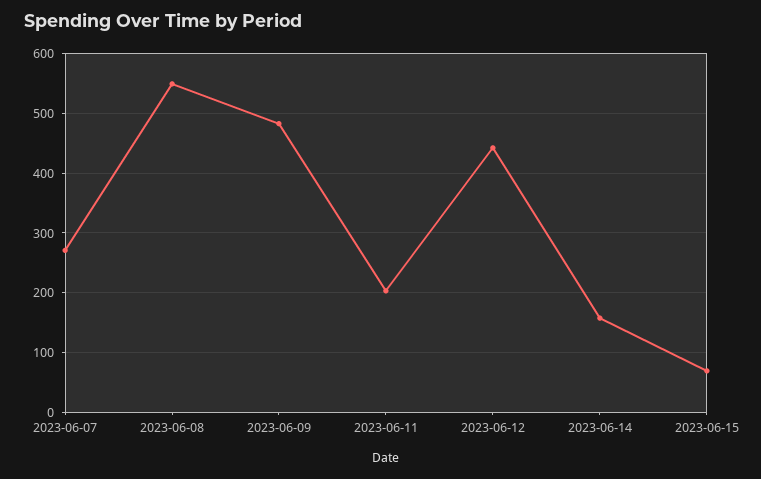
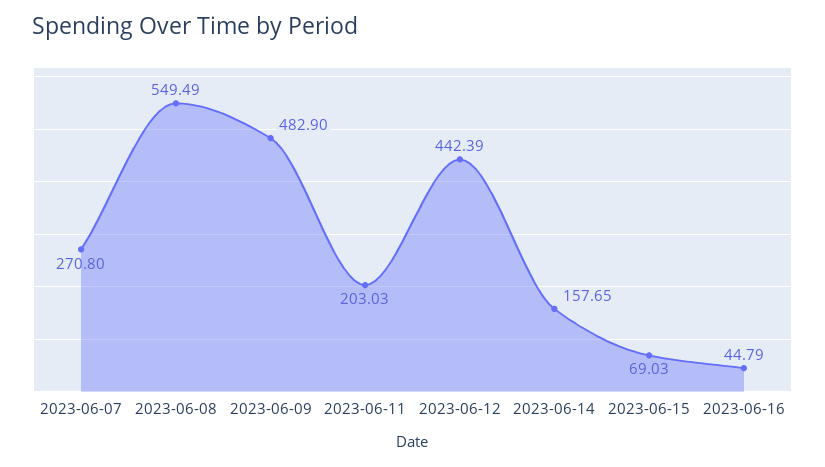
2023-06-16: none -> 44.79

